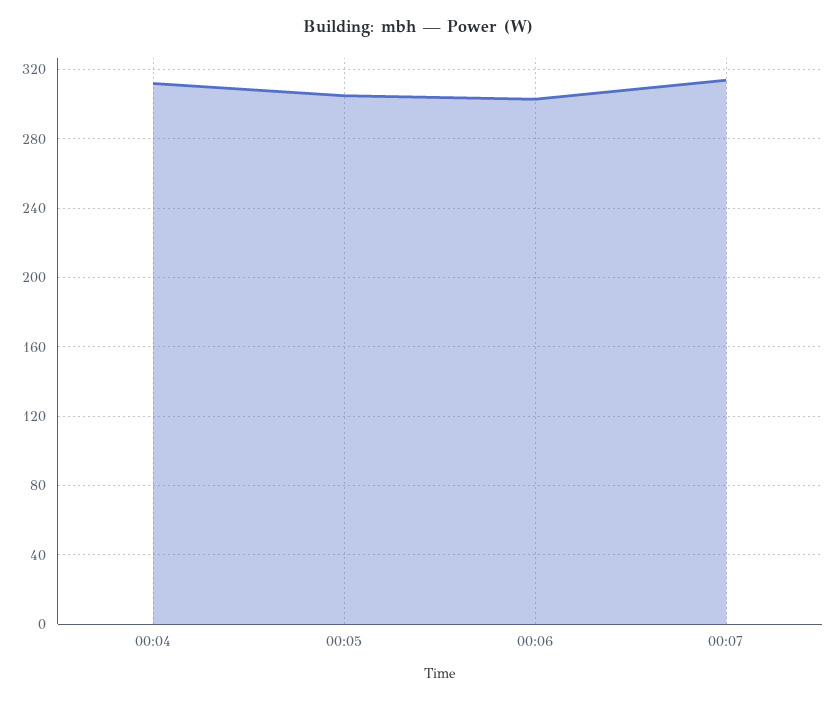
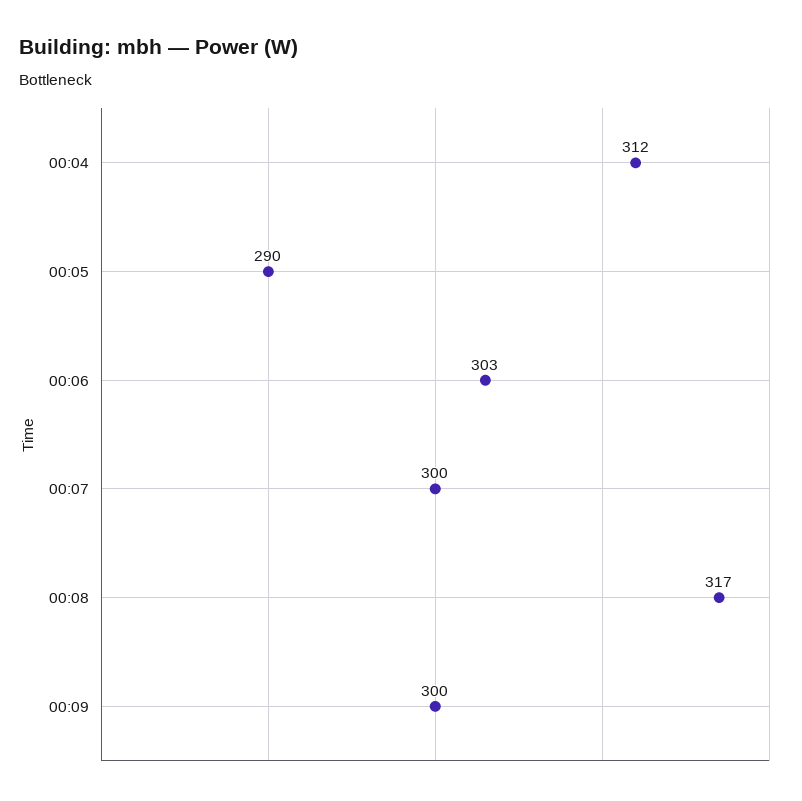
00:05: 305 -> 290
00:07: 315 -> 300
00:08: none -> 317
00:09: none -> 300

